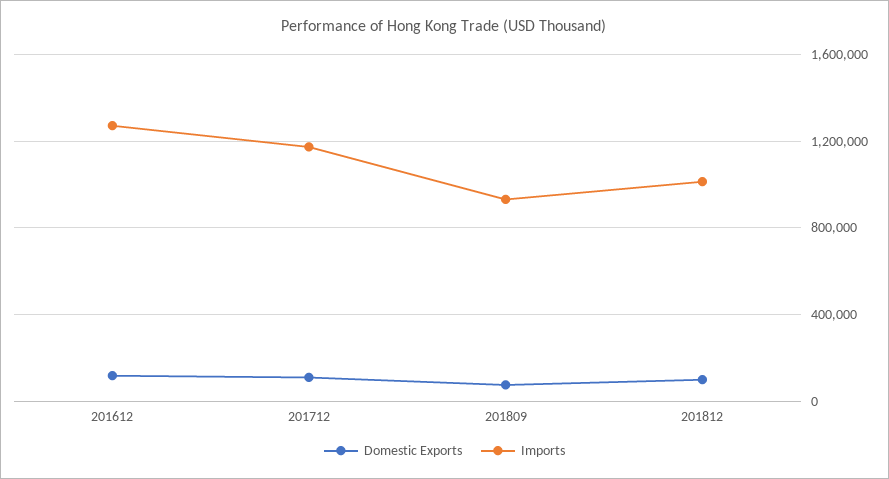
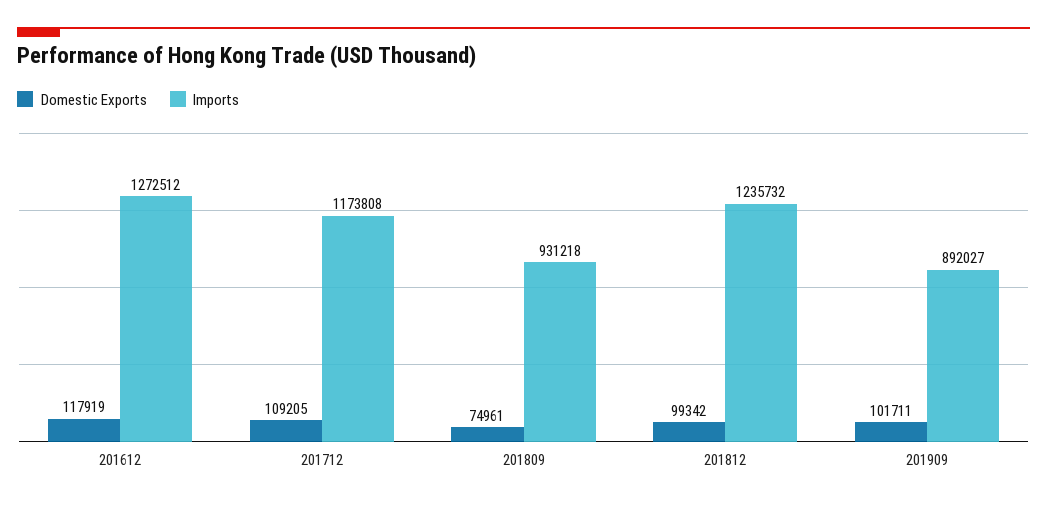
Imports, 201812: 1000000 -> 1235732
Domestic Exports, 201909: none -> 101711
Imports, 201909: none -> 892027

